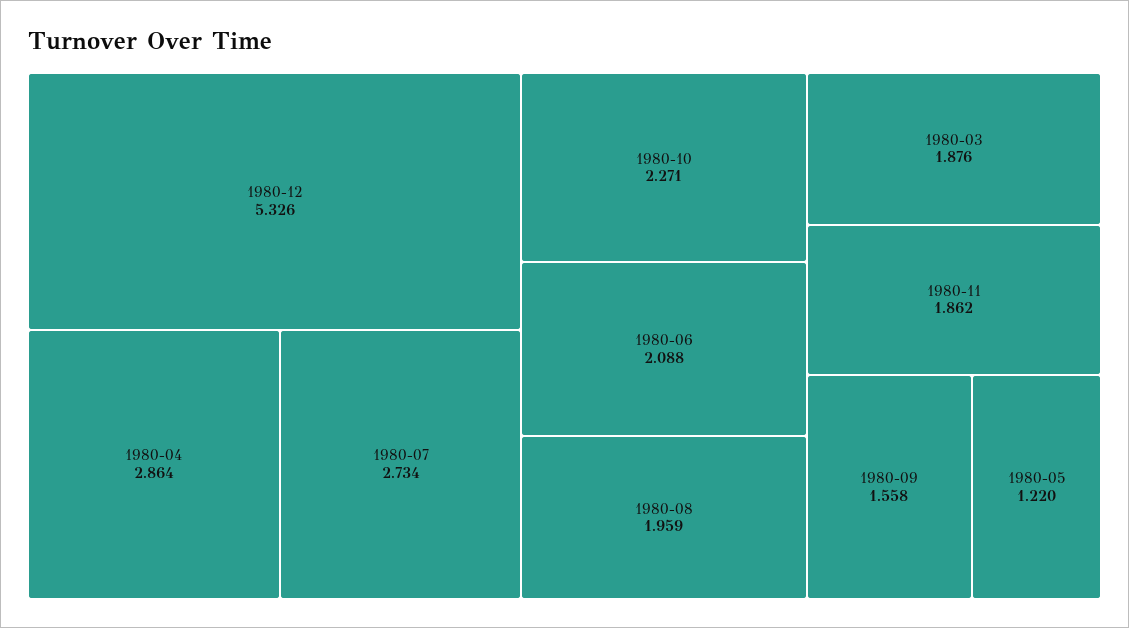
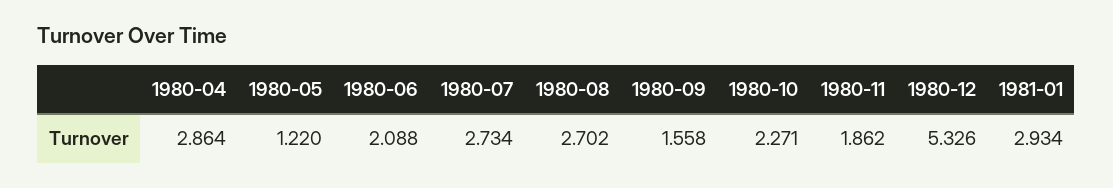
1980-08: 1.959 -> 2.702
1980-03: 1.876 -> none
1981-01: none -> 2.934

